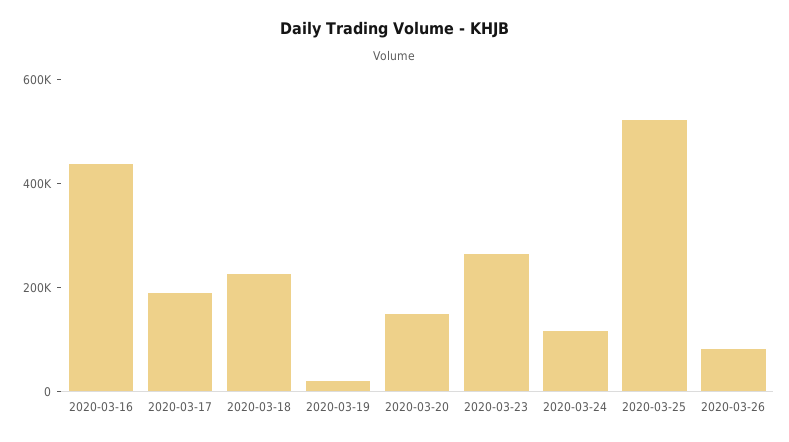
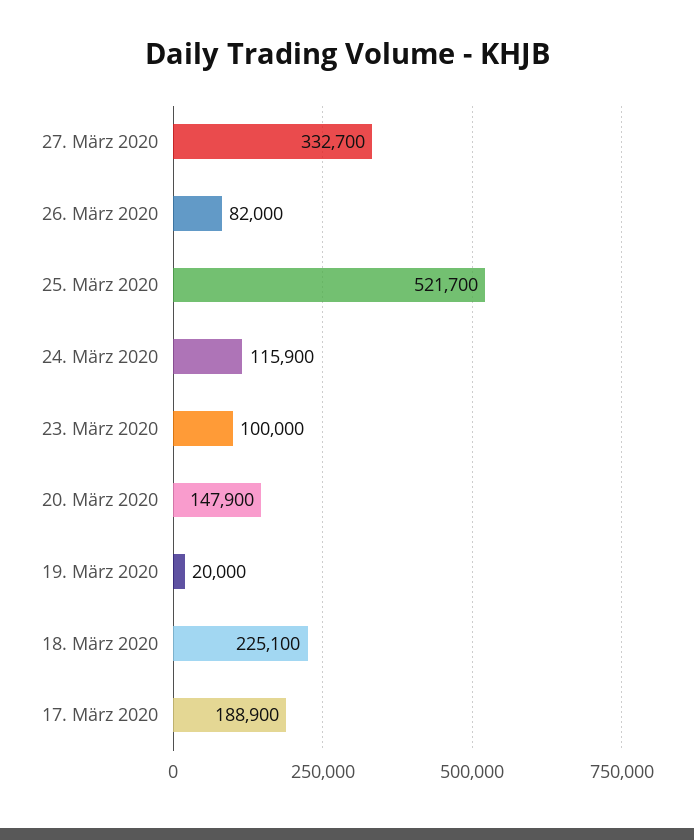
2020-03-16: 450000 -> none
2020-03-23: 250000 -> 100000
27. März 2020: none -> 332700

